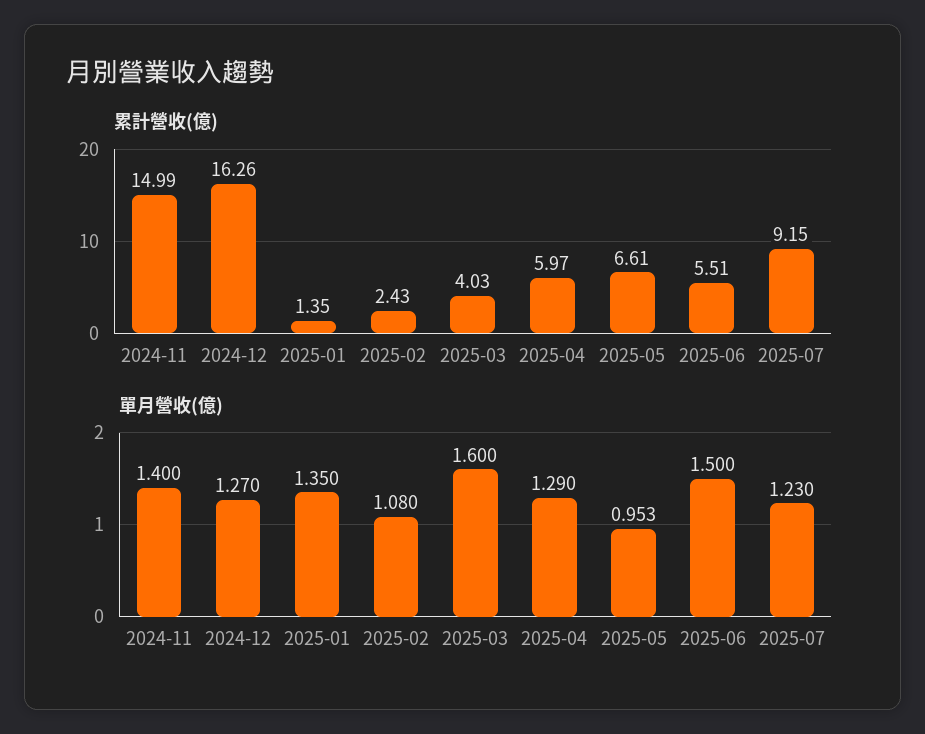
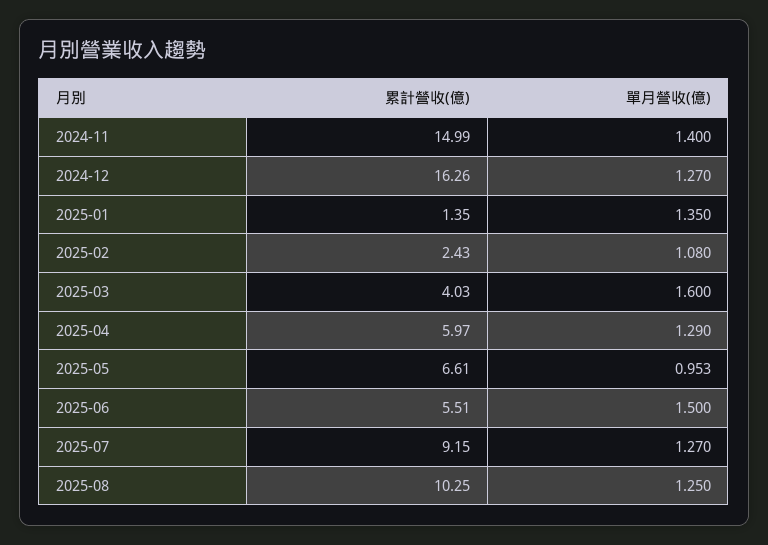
單月營收(億), 2025-07: 1.23 -> 1.27
累計營收(億), 2025-08: none -> 10.25
單月營收(億), 2025-08: none -> 1.25

